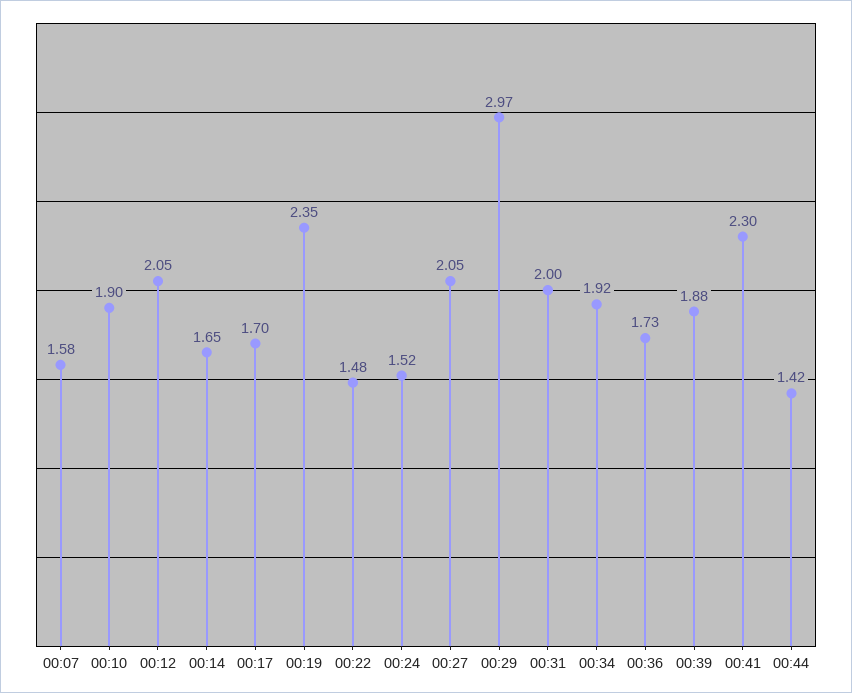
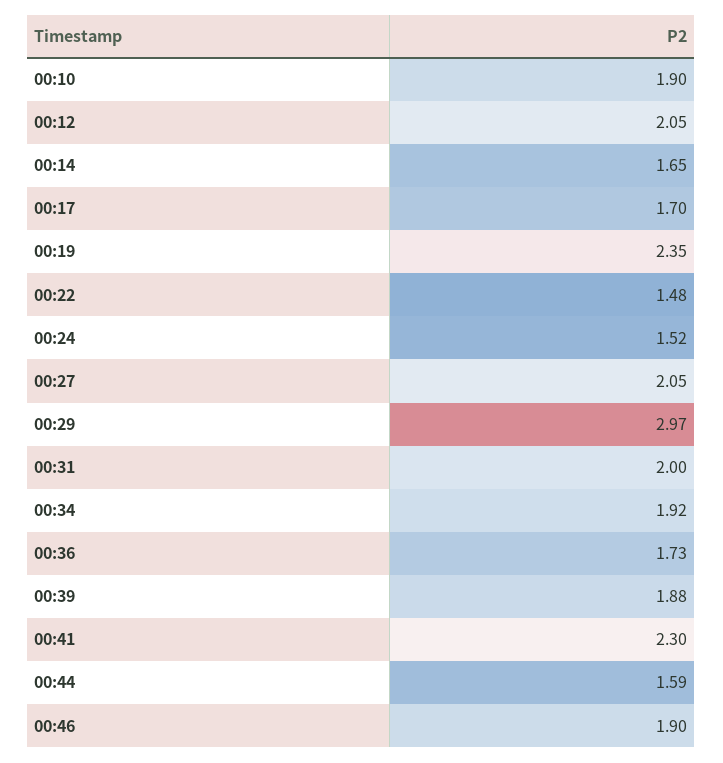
00:07: 1.58 -> none
00:44: 1.42 -> 1.59
00:46: none -> 1.9

